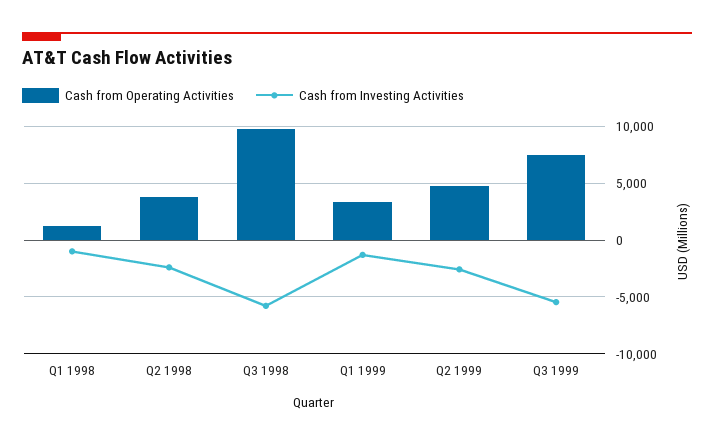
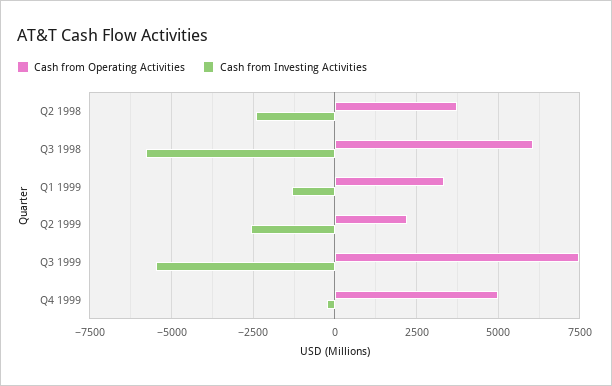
Cash from Operating Activities, Q1 1998: 1000 -> none
Cash from Investing Activities, Q1 1998: -1000 -> none
Cash from Operating Activities, Q3 1998: 10000 -> 6000
Cash from Operating Activities, Q2 1999: 5000 -> 2250
Cash from Operating Activities, Q4 1999: none -> 5000
Cash from Investing Activities, Q4 1999: none -> -250

